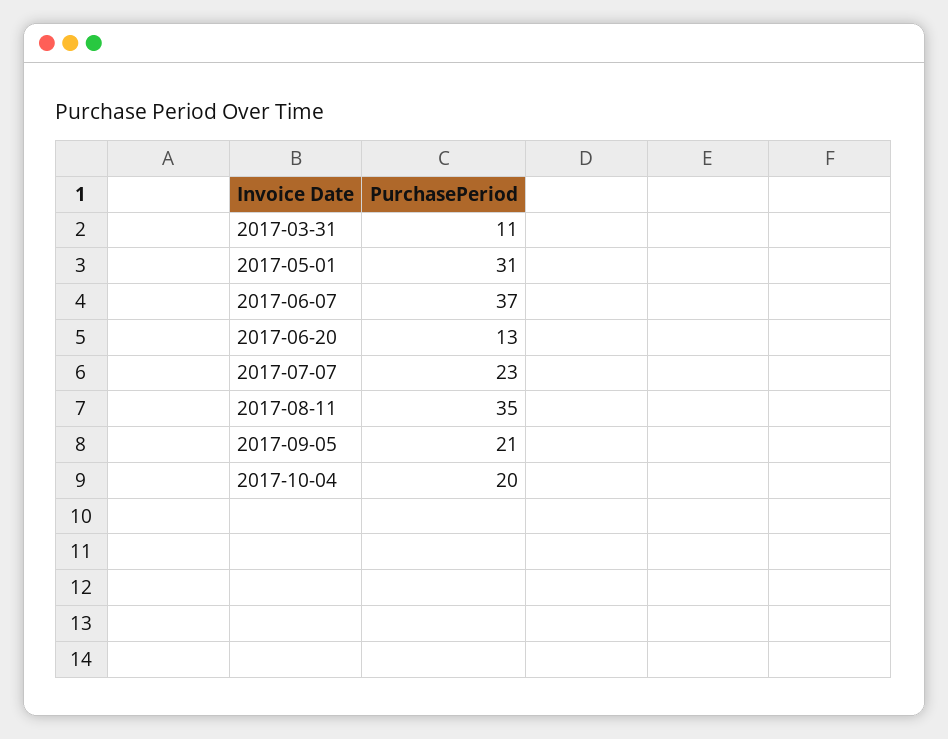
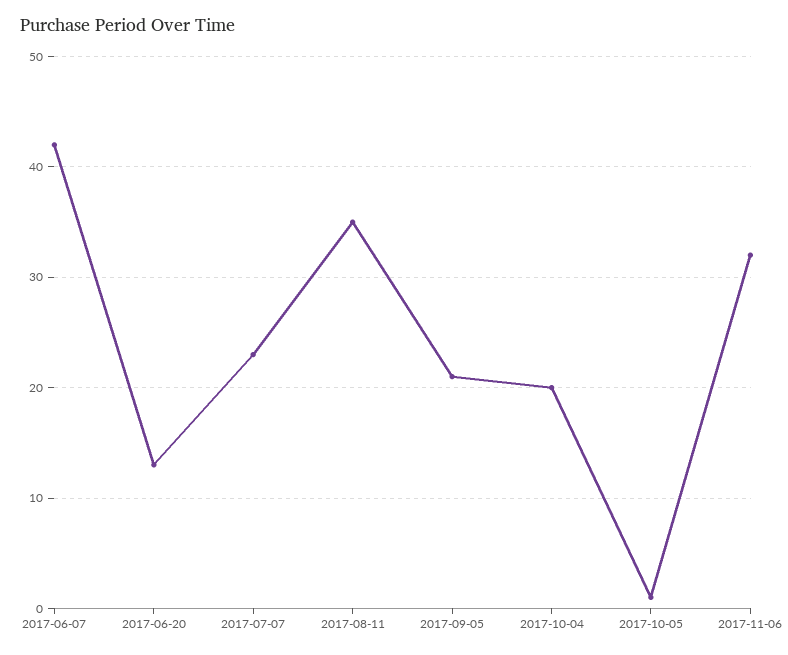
2017-03-31: 11 -> none
2017-05-01: 31 -> none
2017-06-07: 37 -> 42
2017-10-05: none -> 1
2017-11-06: none -> 32

